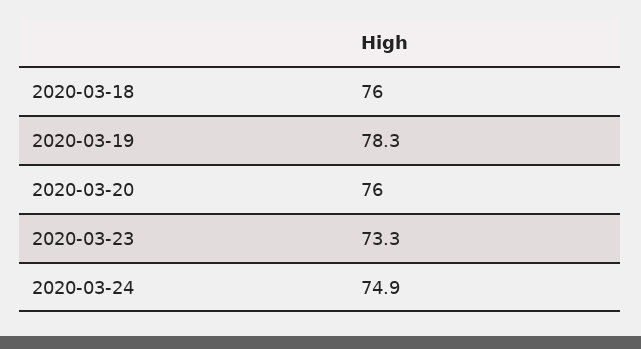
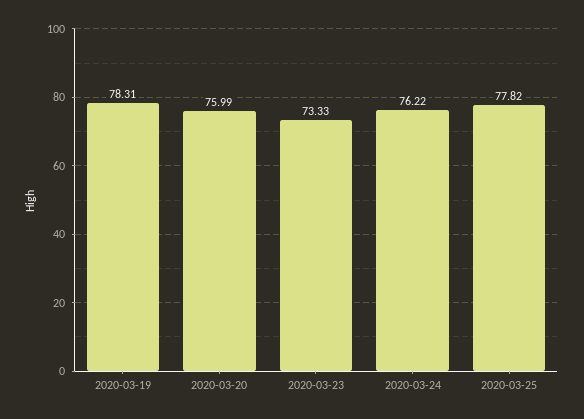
2020-03-18: 76 -> none
2020-03-24: 74.9 -> 76.22
2020-03-25: none -> 77.82

